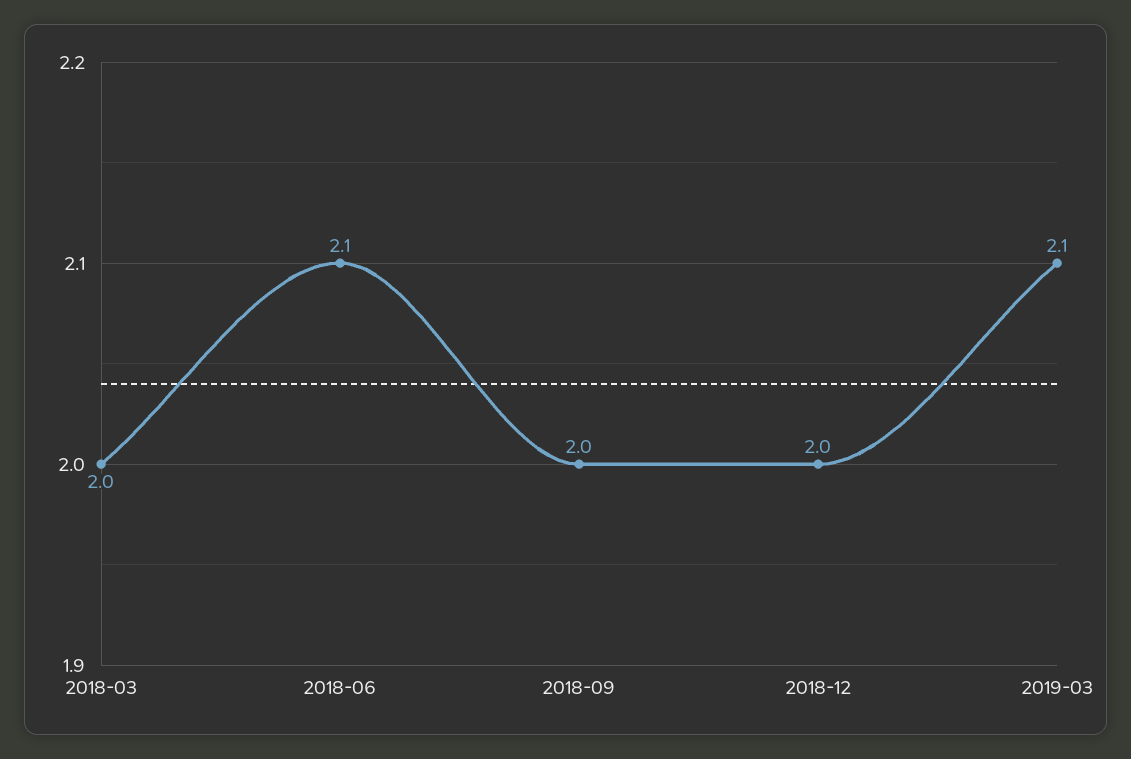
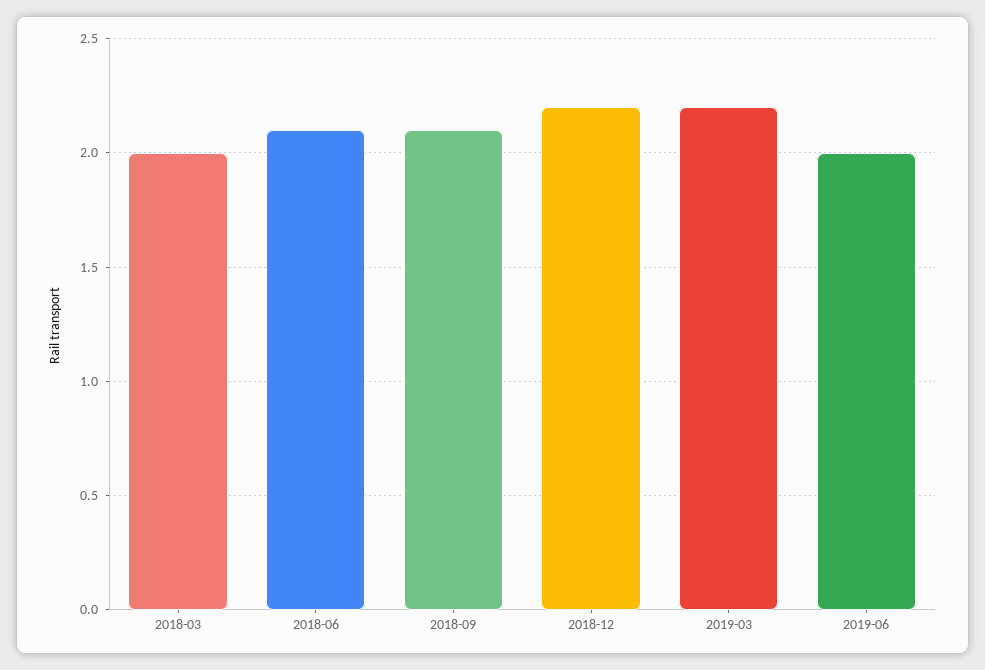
2018-09: 2 -> 2.1
2018-12: 2 -> 2.2
2019-03: 2.1 -> 2.2
2019-06: none -> 2

